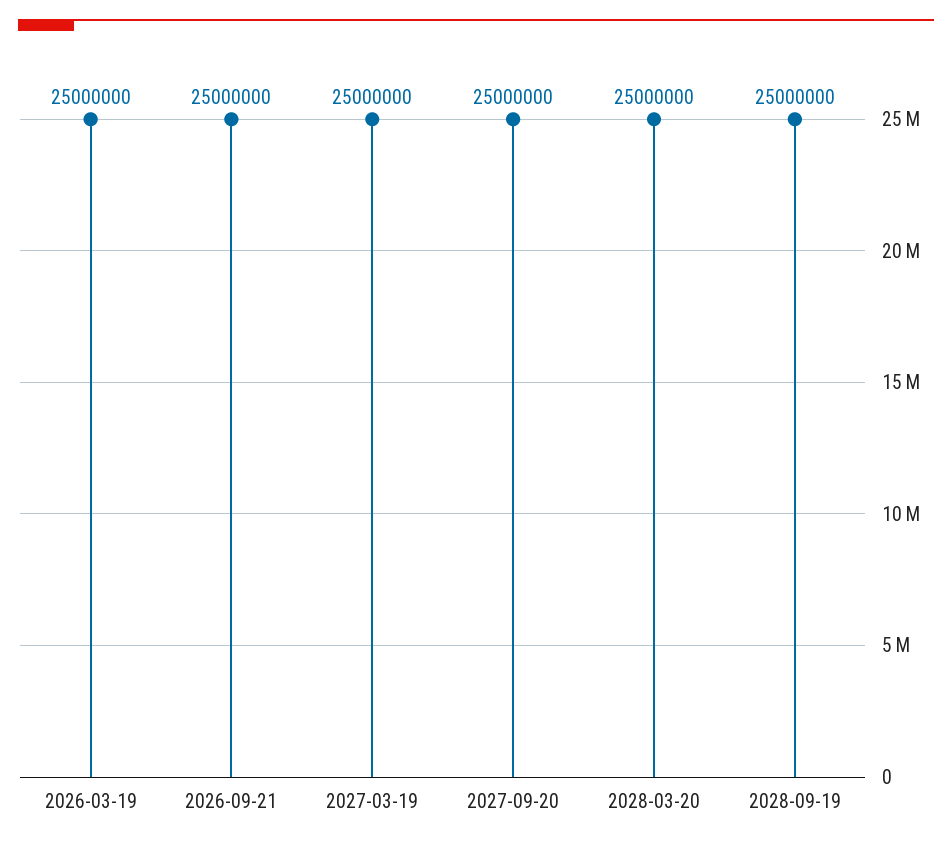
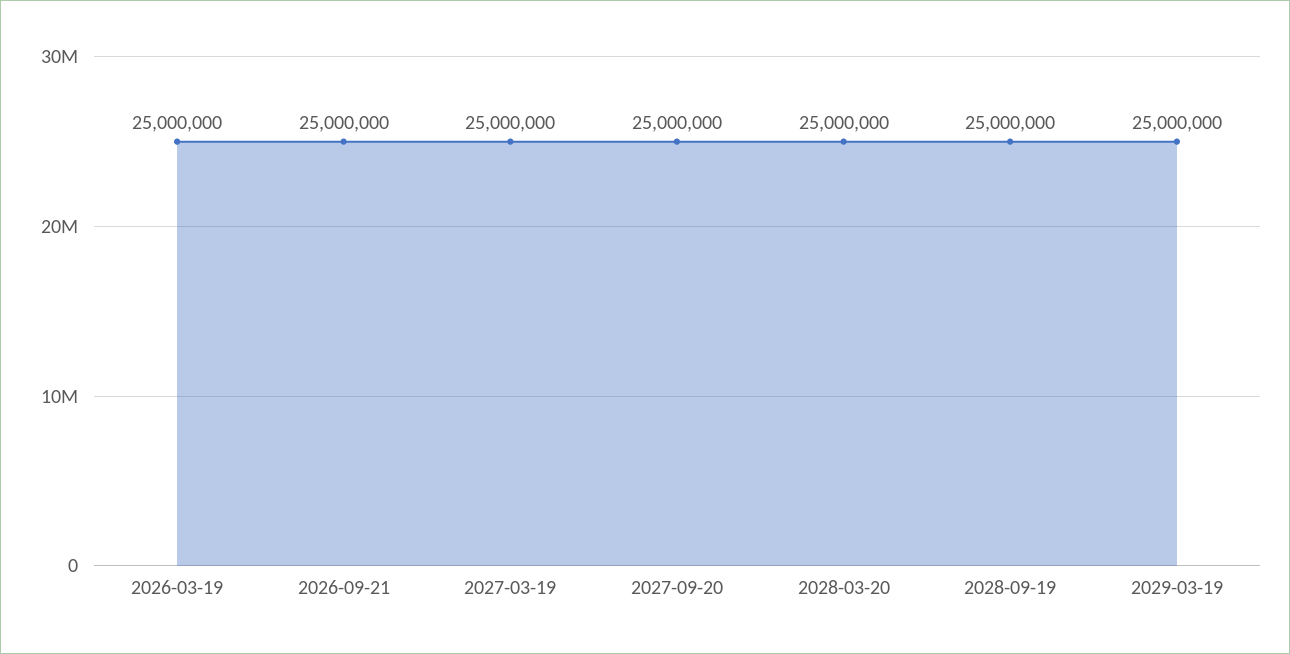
2029-03-19: none -> 25000000

